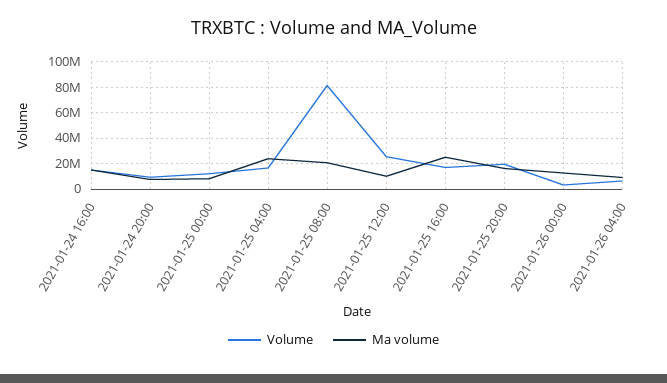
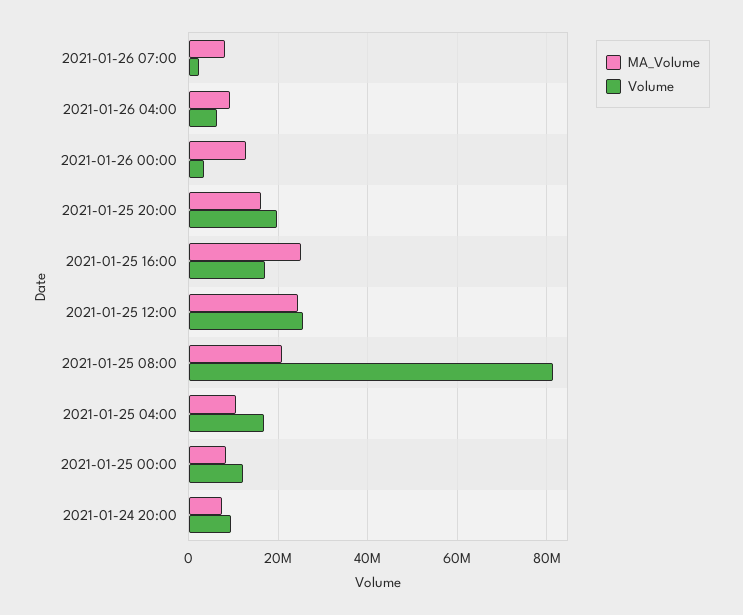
Volume, 2021-01-24 16:00: 15000000 -> none
Ma volume, 2021-01-24 16:00: 15000000 -> none
Ma volume, 2021-01-25 04:00: 25000000 -> 10000000
Ma volume, 2021-01-25 12:00: 10000000 -> 24000000
Ma volume, 2021-01-26 07:00: none -> 8000000
Volume, 2021-01-26 07:00: none -> 2000000

